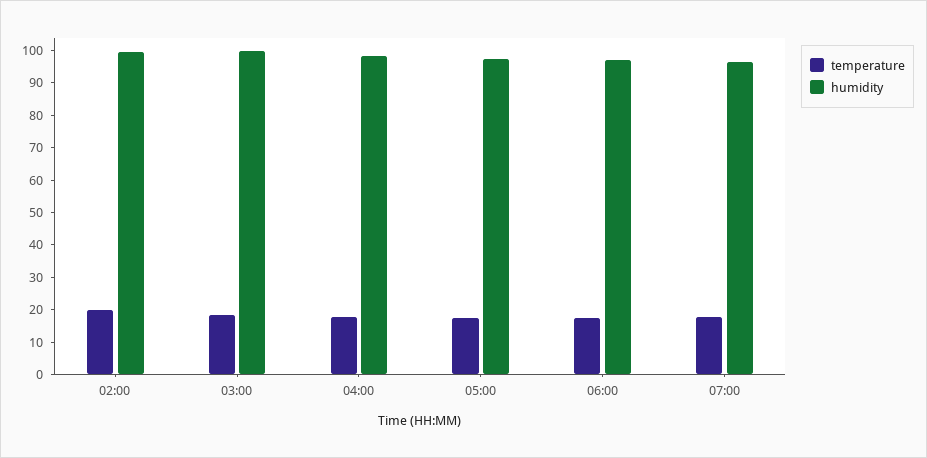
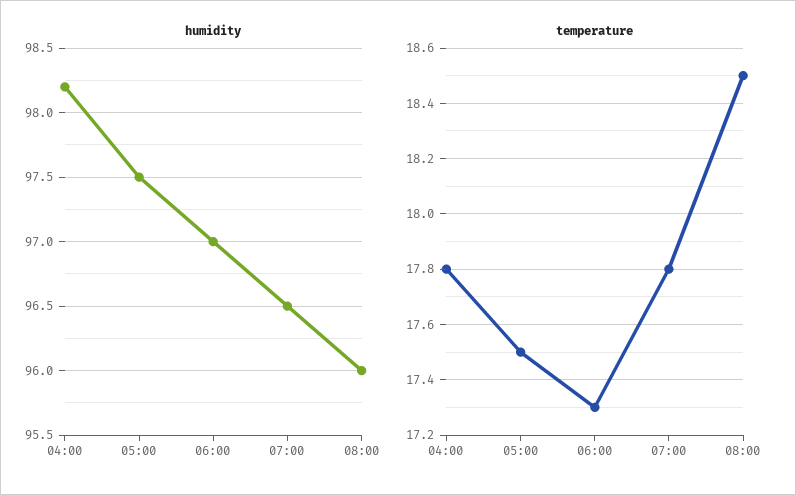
temperature, 02:00: 20 -> none
humidity, 02:00: 100 -> none
temperature, 03:00: 17.5 -> none
humidity, 03:00: 100 -> none
humidity, 08:00: none -> 96
temperature, 08:00: none -> 18.5

